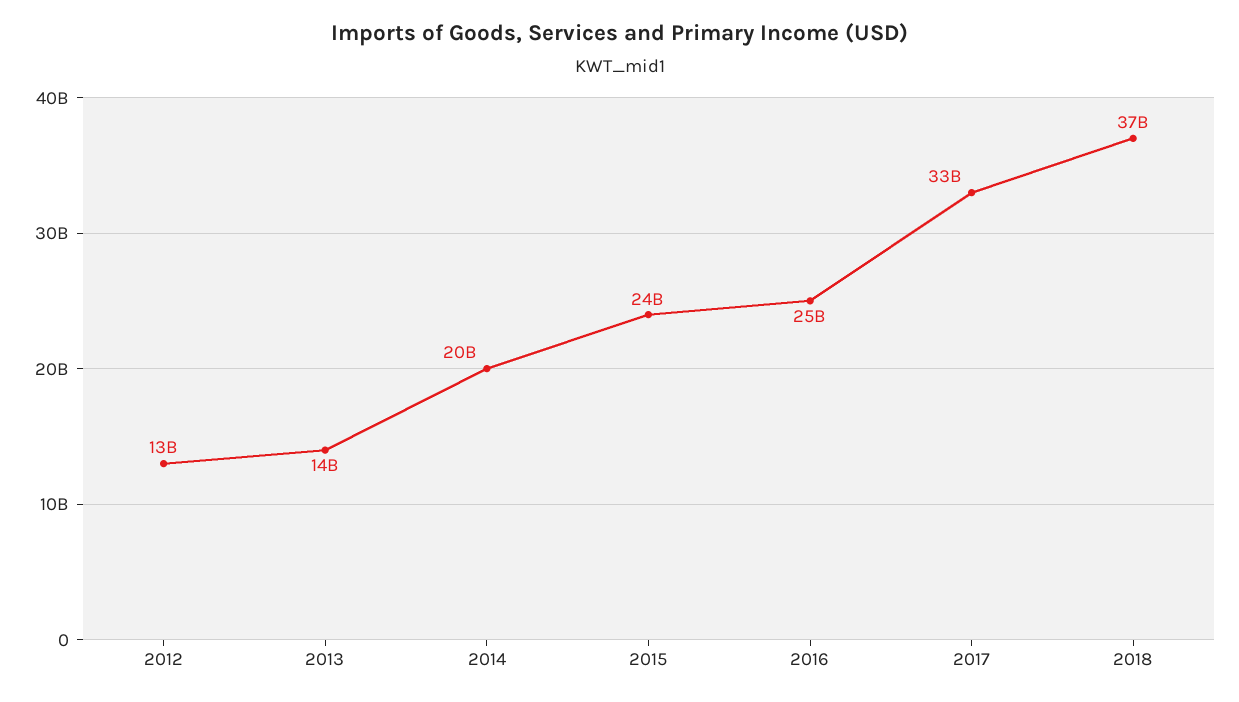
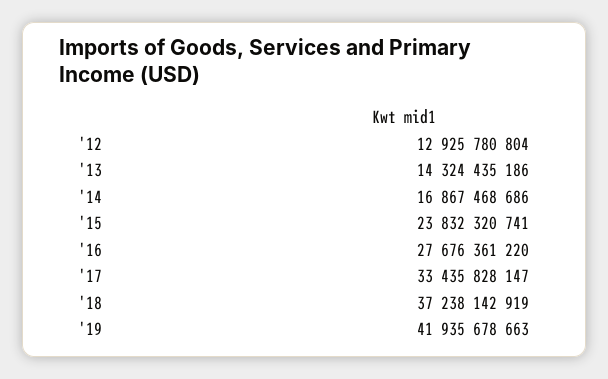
2014: 20000000000 -> 16867468686
2016: 25000000000 -> 27676361220
'19: none -> 41935678663

